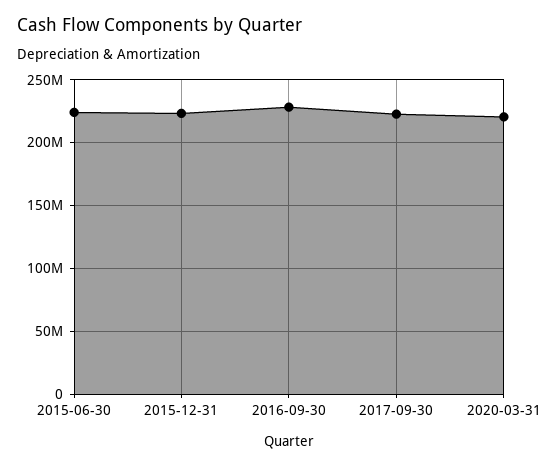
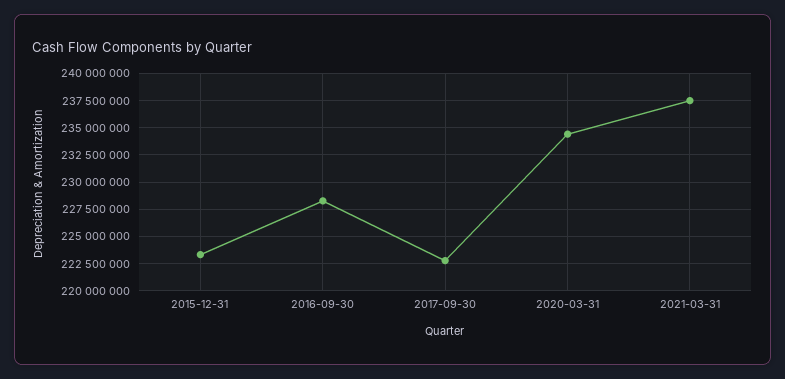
2015-06-30: 225000000 -> none
2020-03-31: 220000000 -> 235000000
2021-03-31: none -> 237500000

